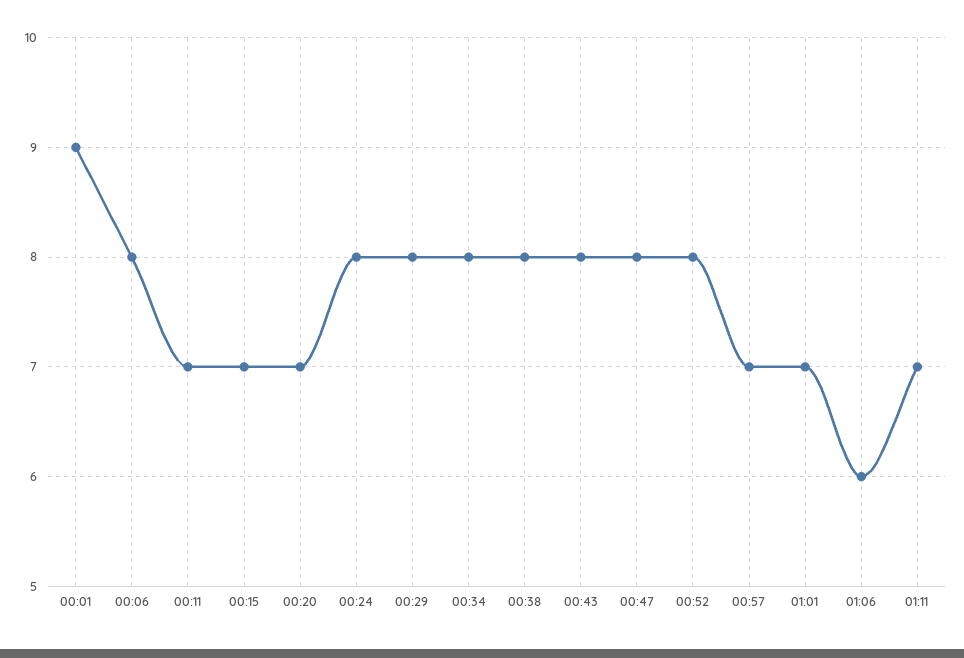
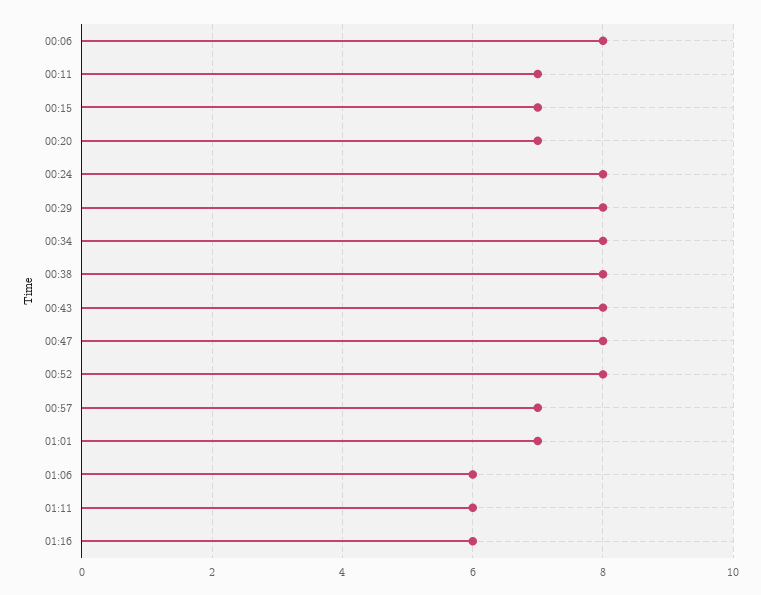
00:01: 9 -> none
01:11: 7 -> 6
01:16: none -> 6

